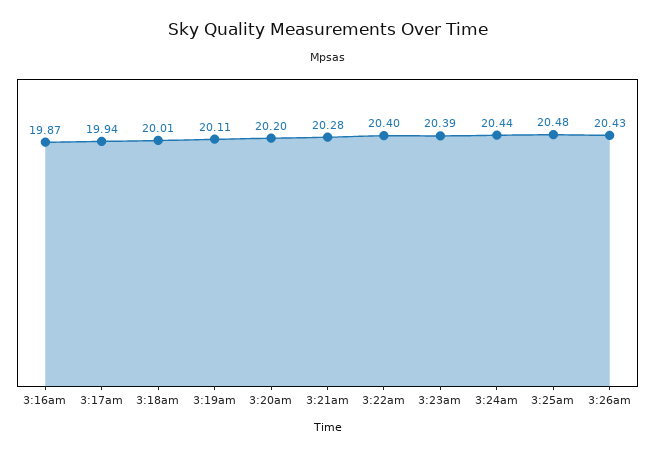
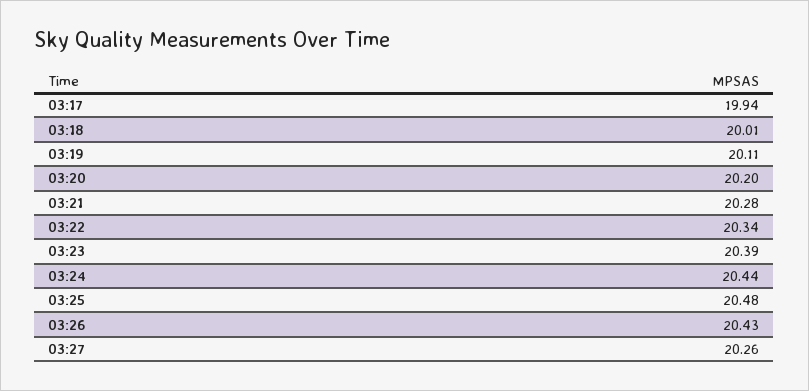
3:16am: 19.87 -> none
3:22am: 20.4 -> 20.34
03:27: none -> 20.26

